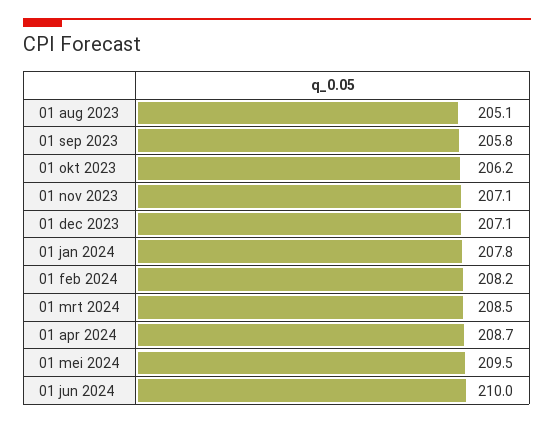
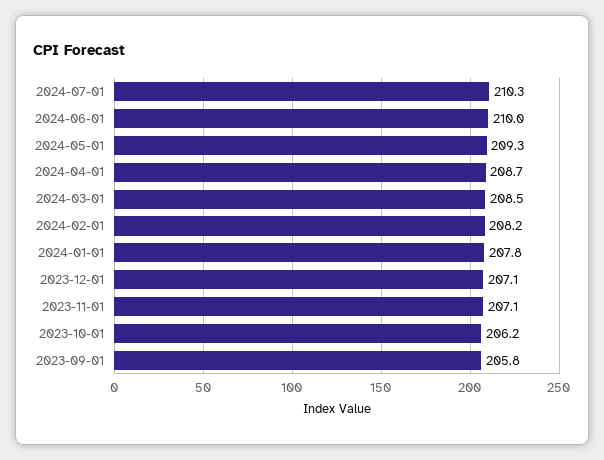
01 aug 2023: 205.1 -> none
01 mei 2024: 209.5 -> 209.3
2024-07-01: none -> 210.3

